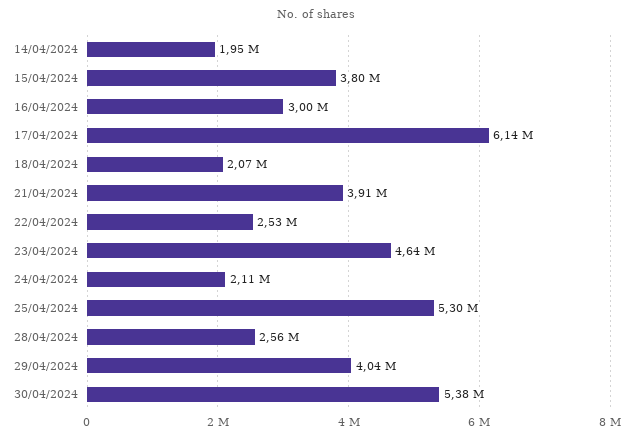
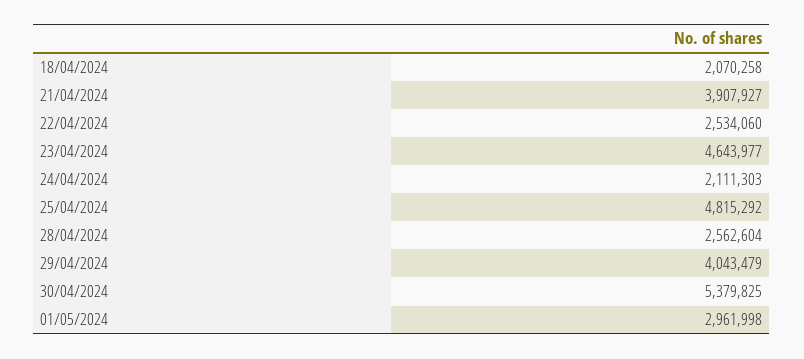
14/04/2024: 1950000 -> none
15/04/2024: 3800000 -> none
16/04/2024: 3000000 -> none
17/04/2024: 6140000 -> none
25/04/2024: 5300000 -> 4815292
01/05/2024: none -> 2961998

